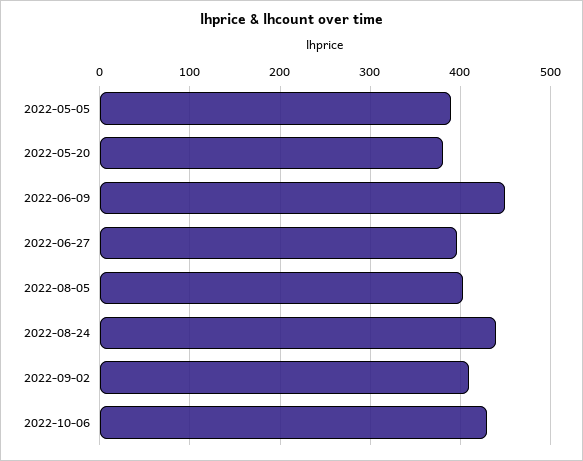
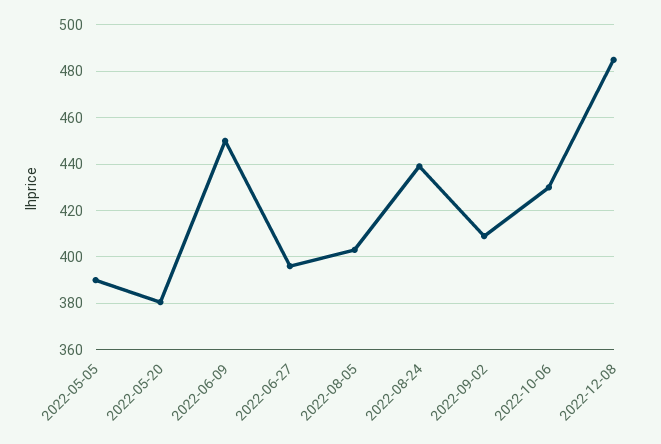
2022-12-08: none -> 485

